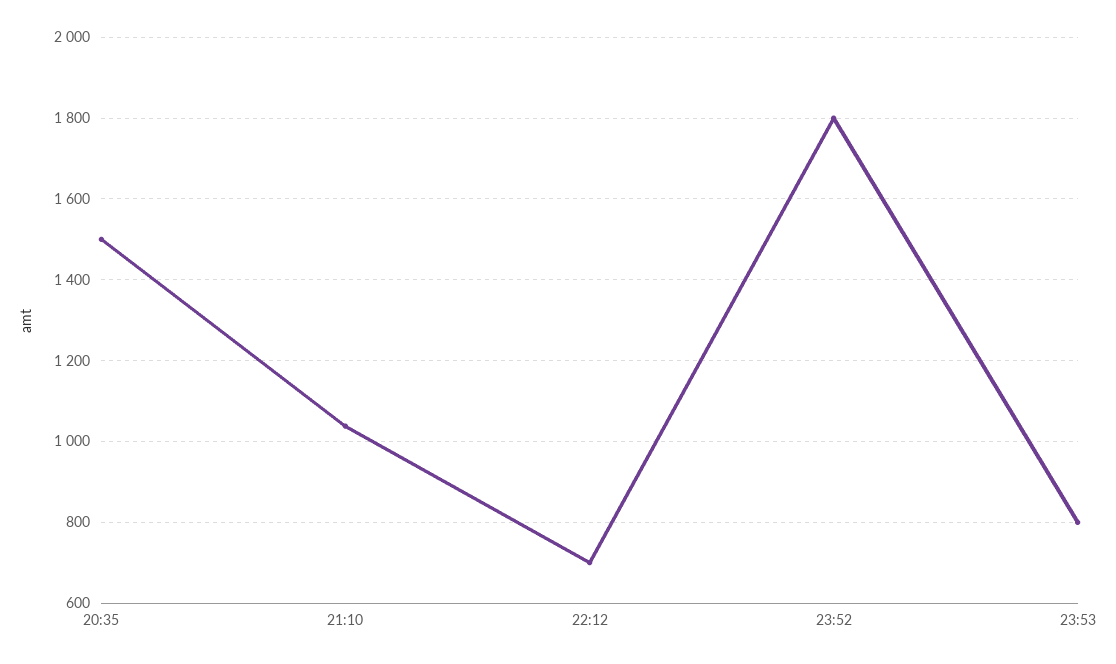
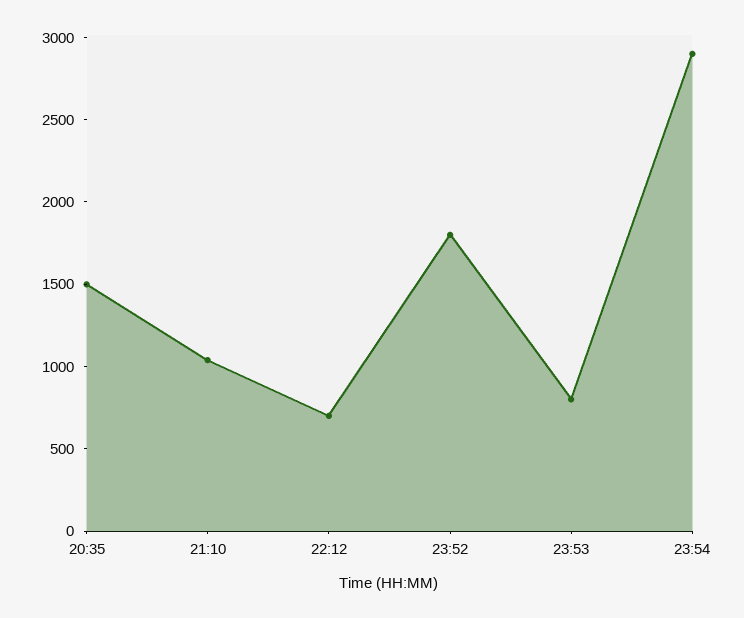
23:54: none -> 2900

